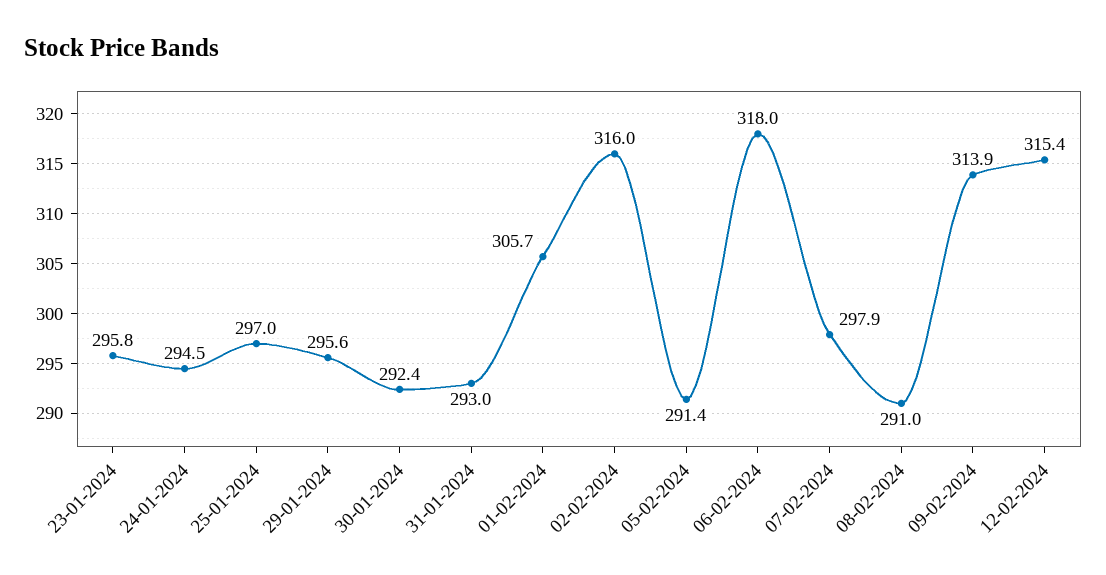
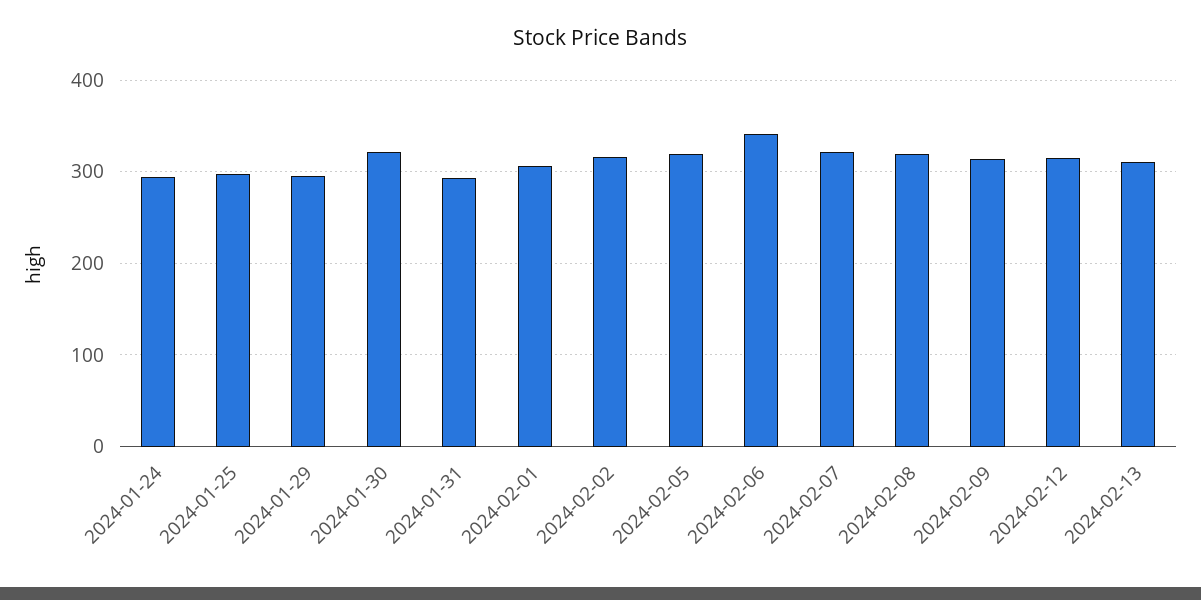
23-01-2024: 295.8 -> none
30-01-2024: 292.4 -> 320
05-02-2024: 291.4 -> 320
06-02-2024: 318 -> 340
07-02-2024: 297.9 -> 320
08-02-2024: 291 -> 320
2024-02-13: none -> 310

